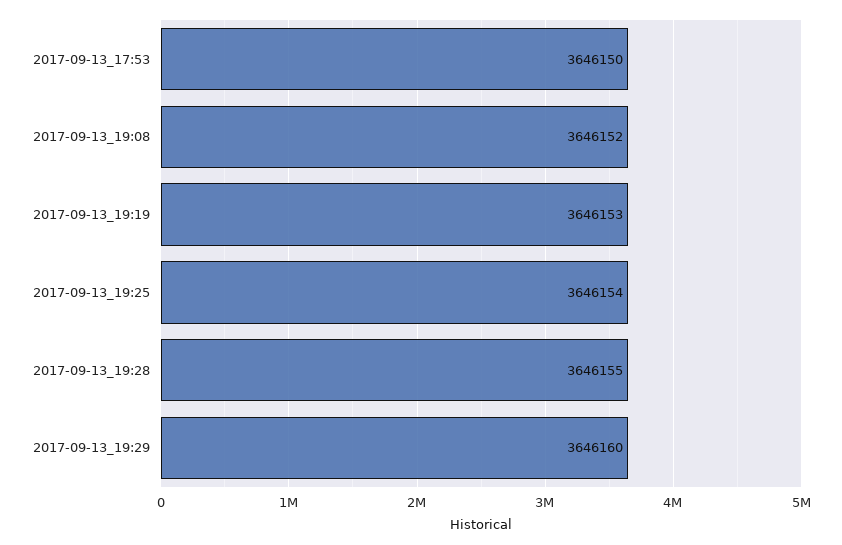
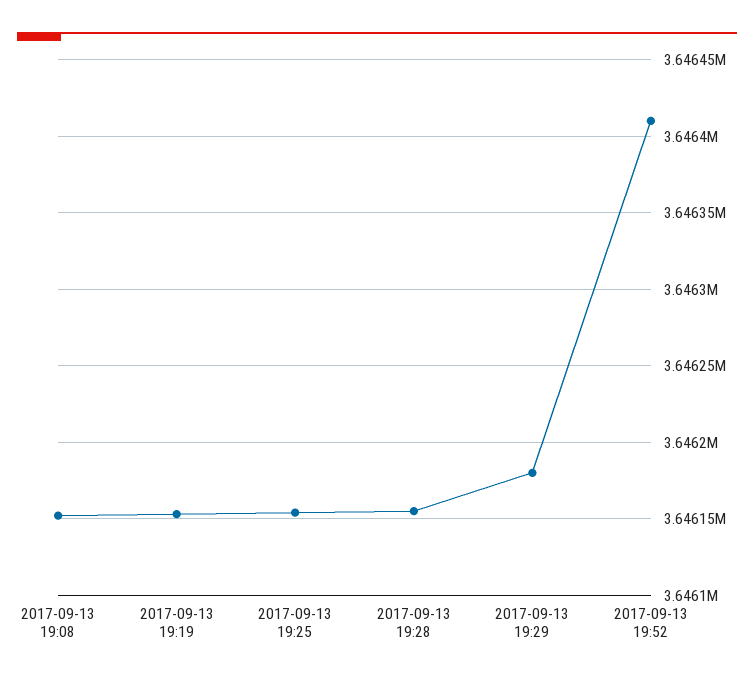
2017-09-13_17:53: 3646150 -> none
2017-09-13_19:29: 3646160 -> 3646180
2017-09-13 19:52: none -> 3646410

